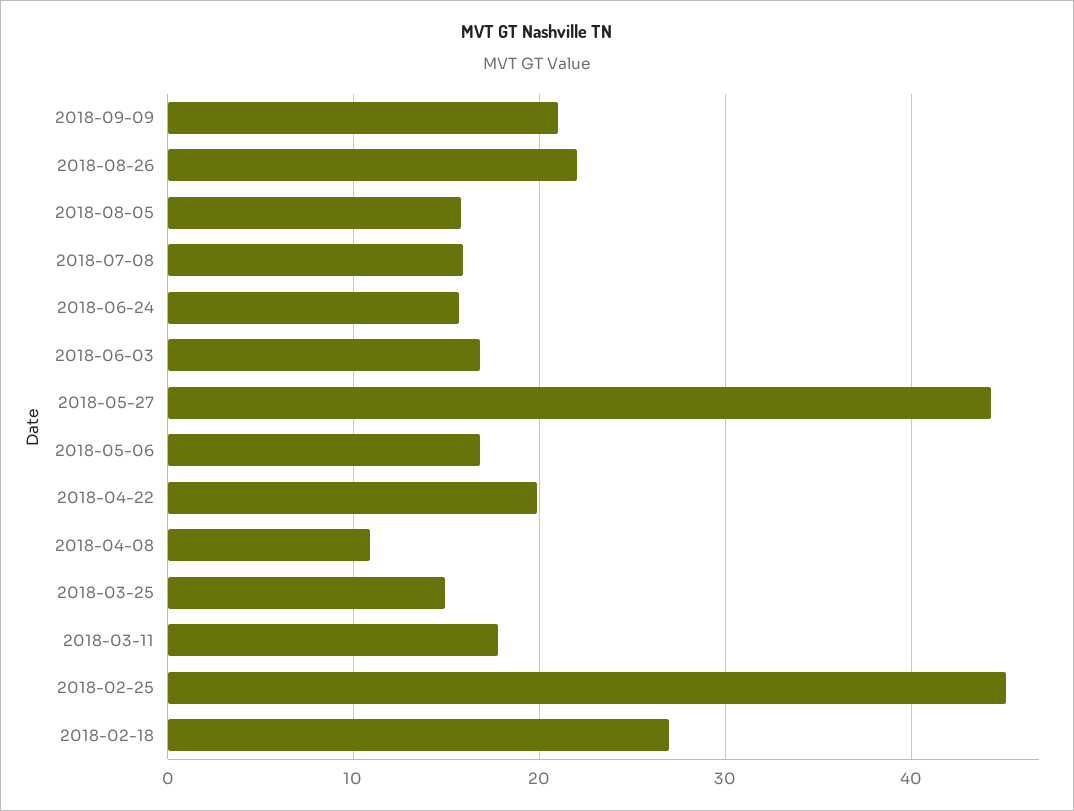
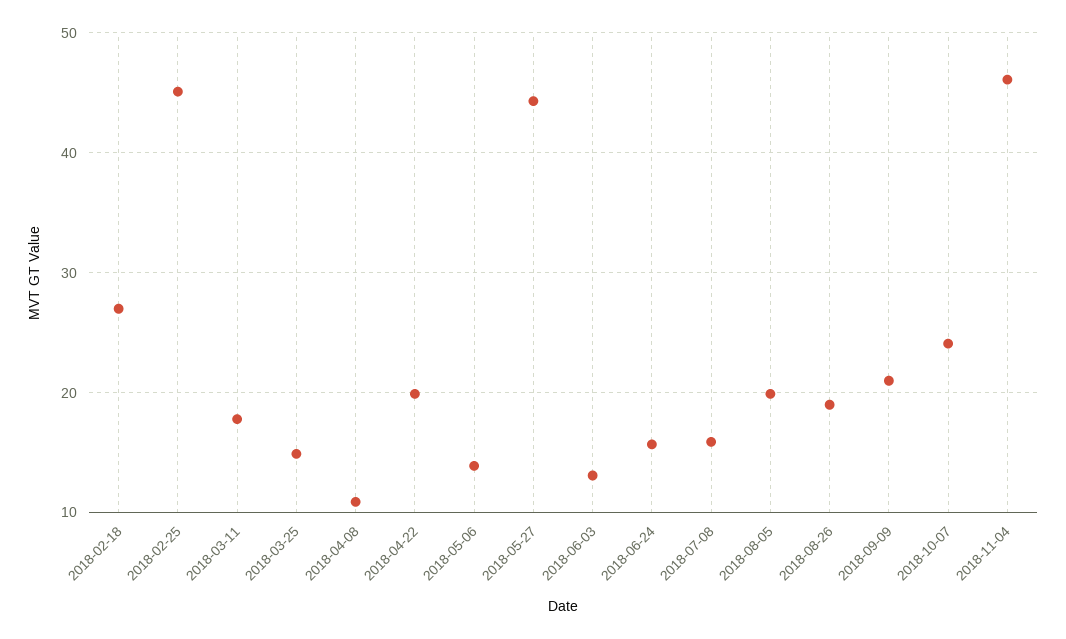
2018-08-26: 22 -> 19
2018-08-05: 16 -> 20
2018-06-03: 17 -> 13
2018-05-06: 17 -> 14
2018-10-07: none -> 24
2018-11-04: none -> 46

